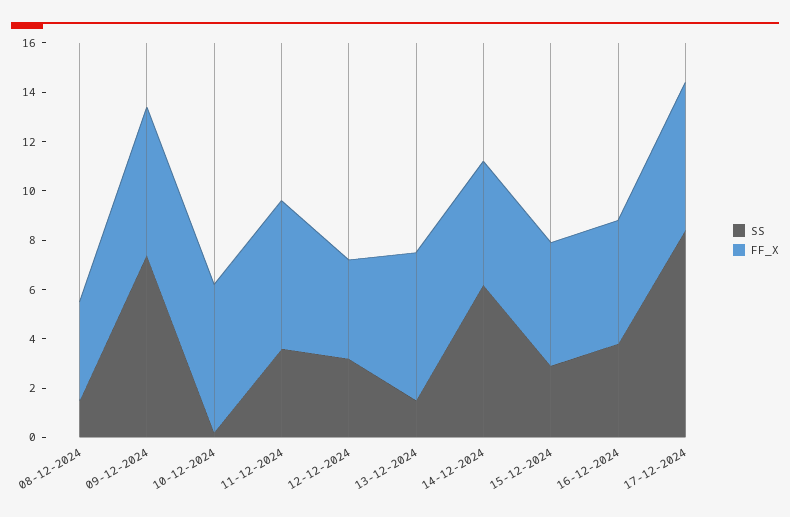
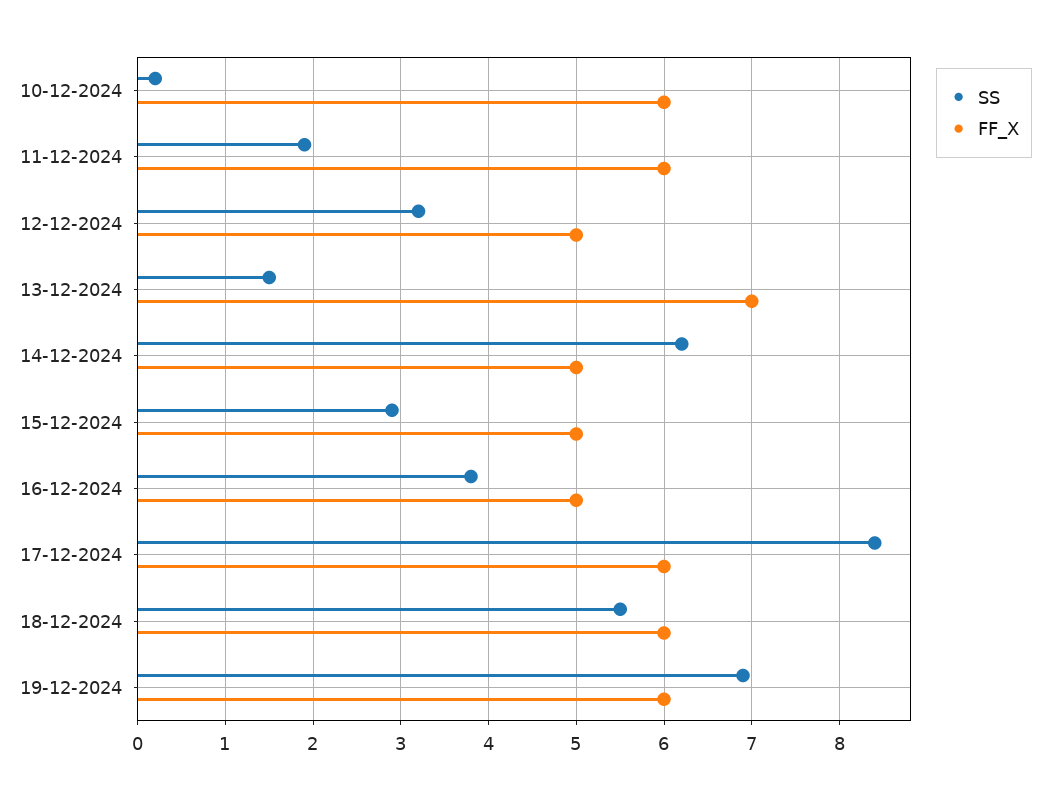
SS, 08-12-2024: 1.5 -> none
FF_X, 08-12-2024: 4 -> none
SS, 09-12-2024: 7.5 -> none
FF_X, 09-12-2024: 6 -> none
SS, 11-12-2024: 3.5 -> 1.9
FF_X, 12-12-2024: 4 -> 5
FF_X, 13-12-2024: 6 -> 7
SS, 18-12-2024: none -> 5.5
FF_X, 18-12-2024: none -> 6
SS, 19-12-2024: none -> 6.9
FF_X, 19-12-2024: none -> 6

